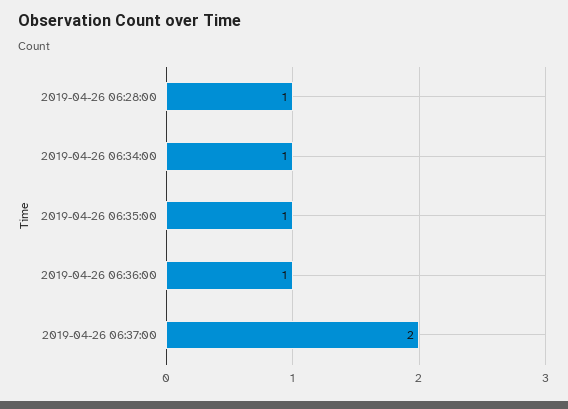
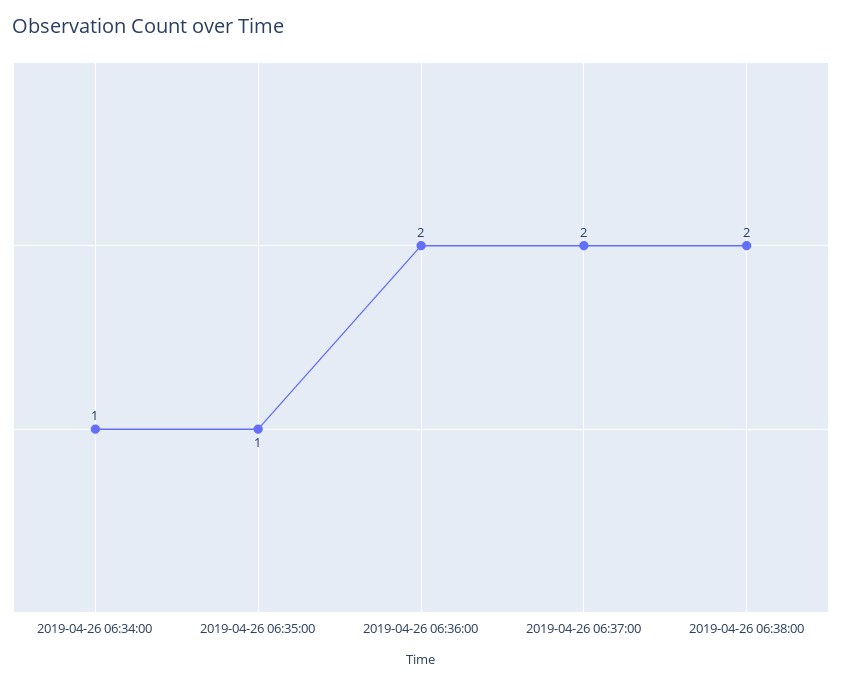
2019-04-26 06:28:00: 1 -> none
2019-04-26 06:36:00: 1 -> 2
2019-04-26 06:38:00: none -> 2

